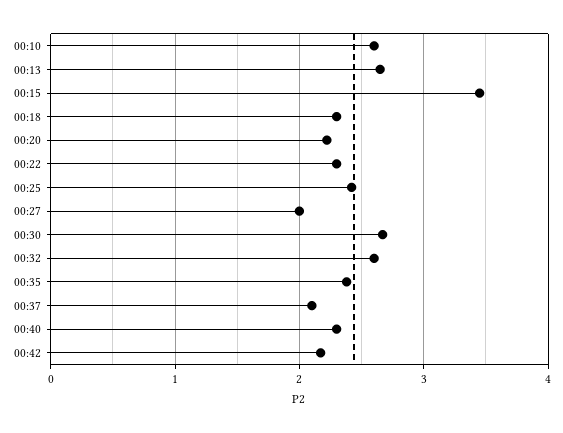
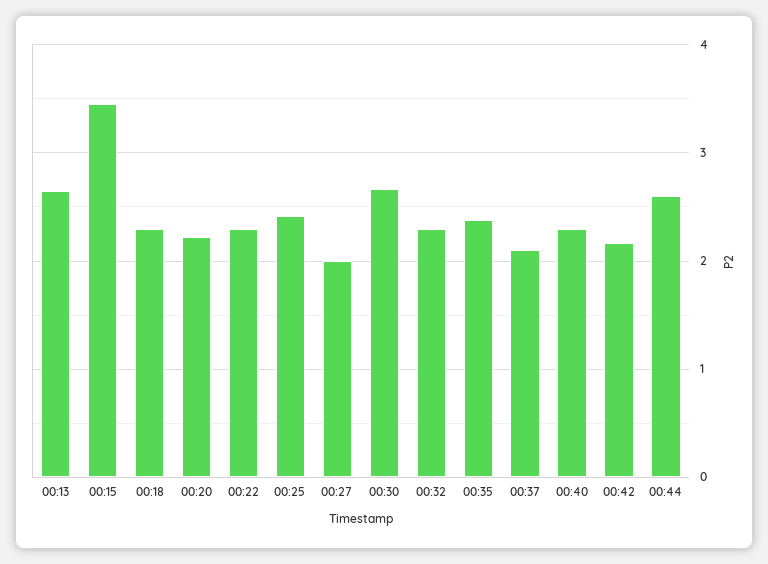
00:10: 2.6 -> none
00:32: 2.6 -> 2.3
00:44: none -> 2.6

